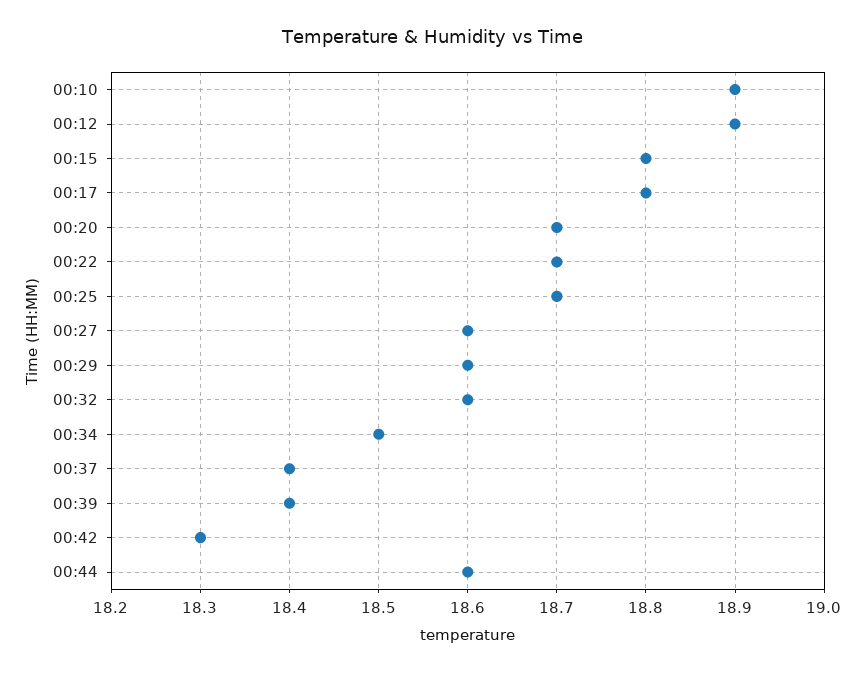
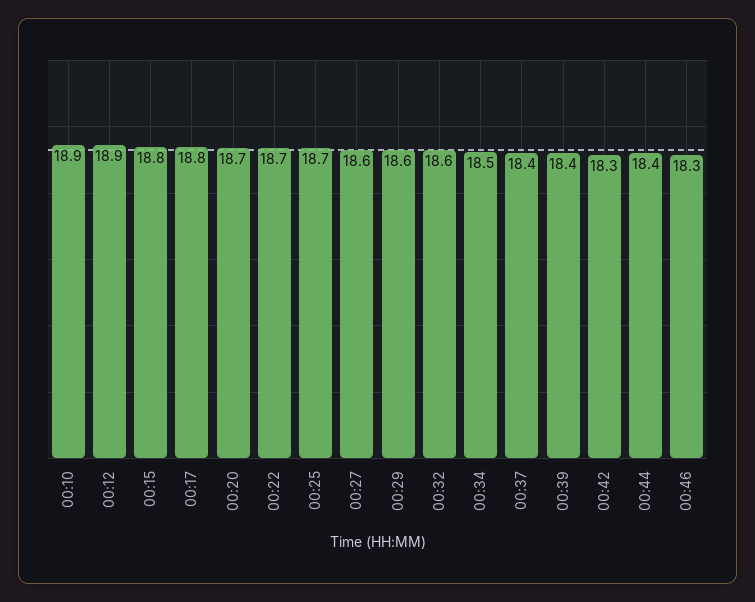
00:44: 18.6 -> 18.4
00:46: none -> 18.3

